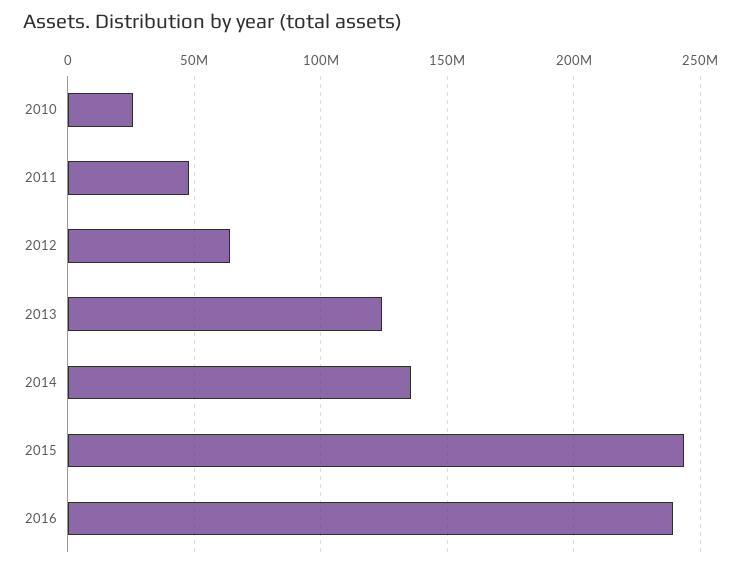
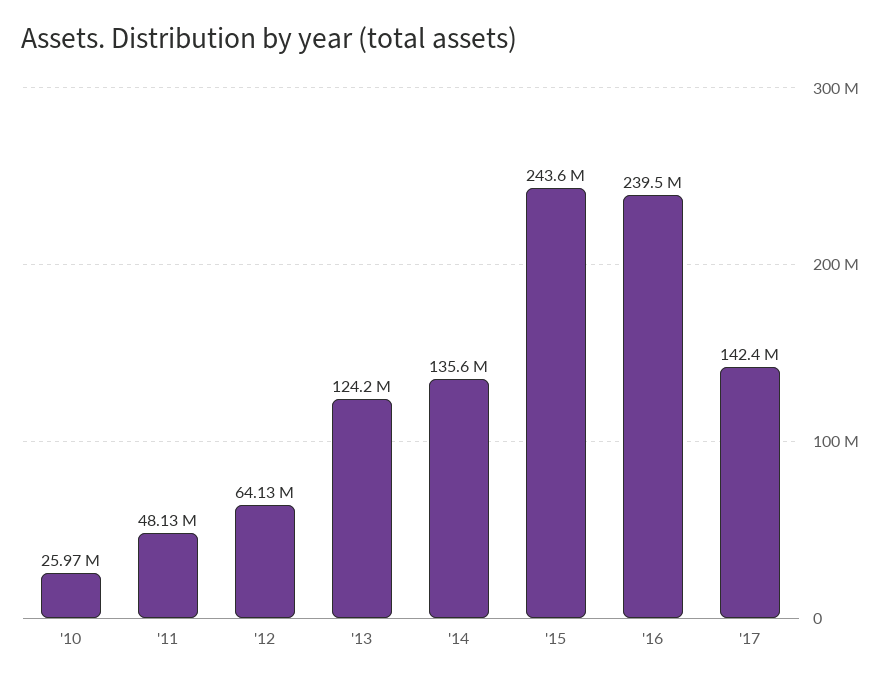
'17: none -> 142400000

